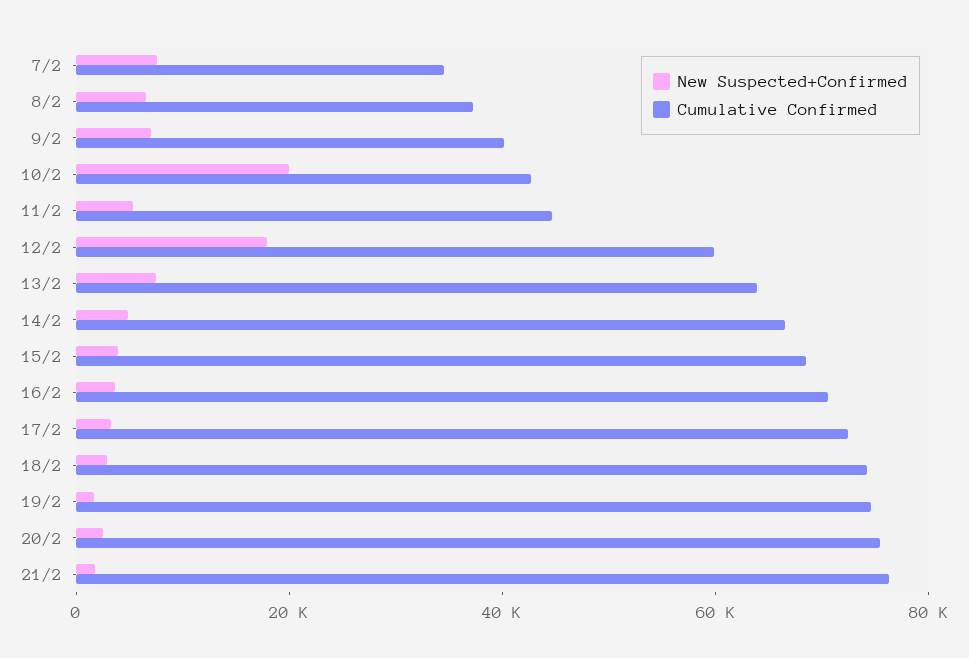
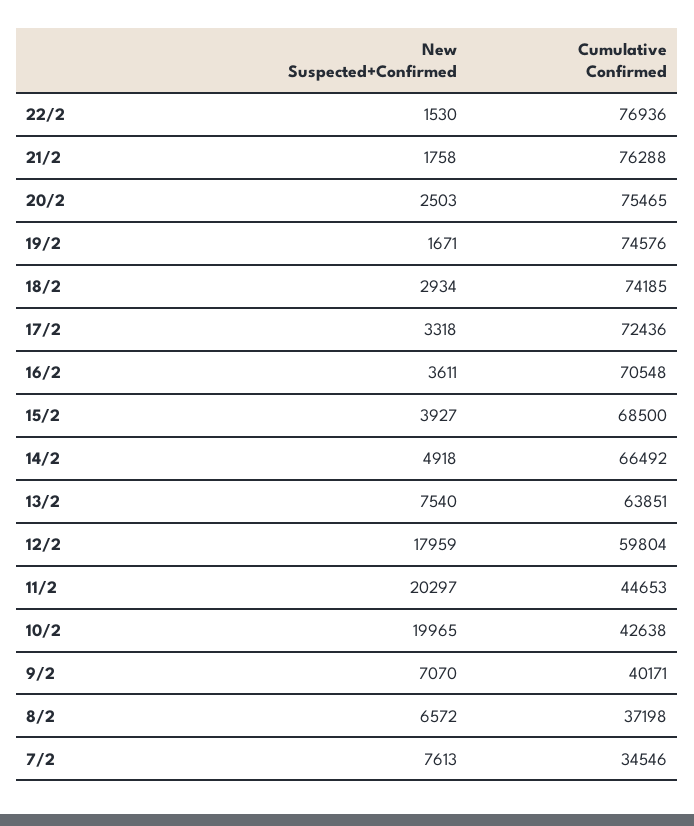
New Suspected+Confirmed, 11/2: 5000 -> 20297
New Suspected+Confirmed, 22/2: none -> 1530
Cumulative Confirmed, 22/2: none -> 76936

